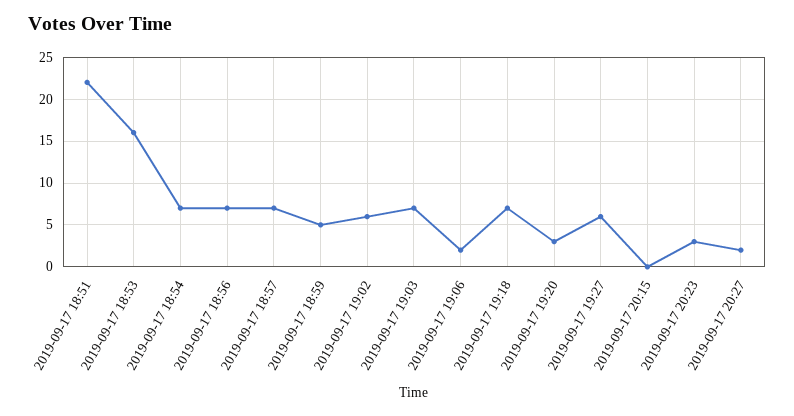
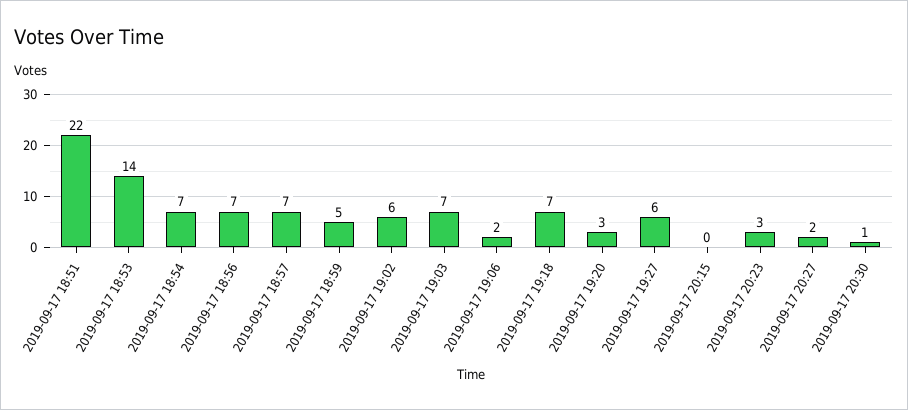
2019-09-17 18:53: 16 -> 14
2019-09-17 20:30: none -> 1

